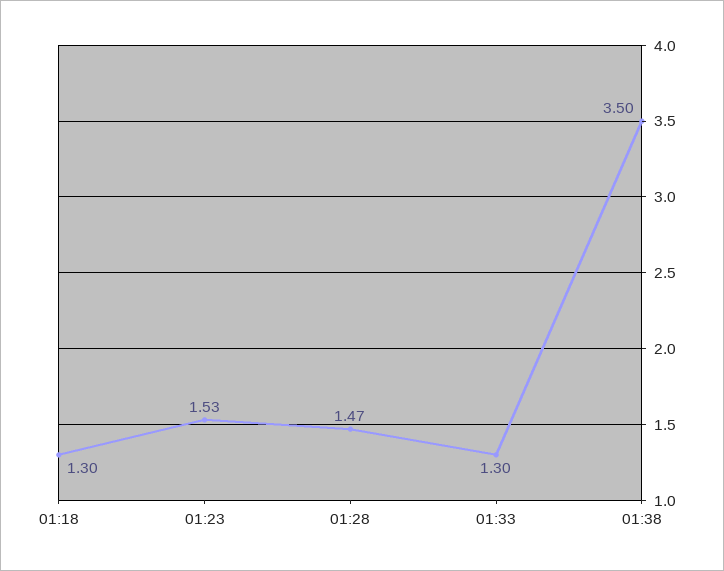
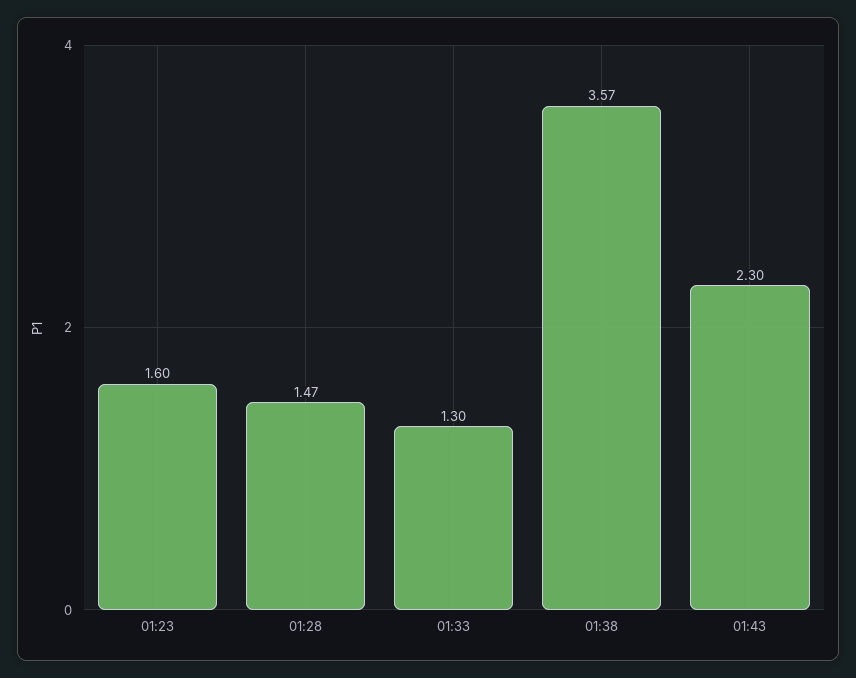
01:18: 1.3 -> none
01:23: 1.53 -> 1.6
01:38: 3.5 -> 3.57
01:43: none -> 2.3

